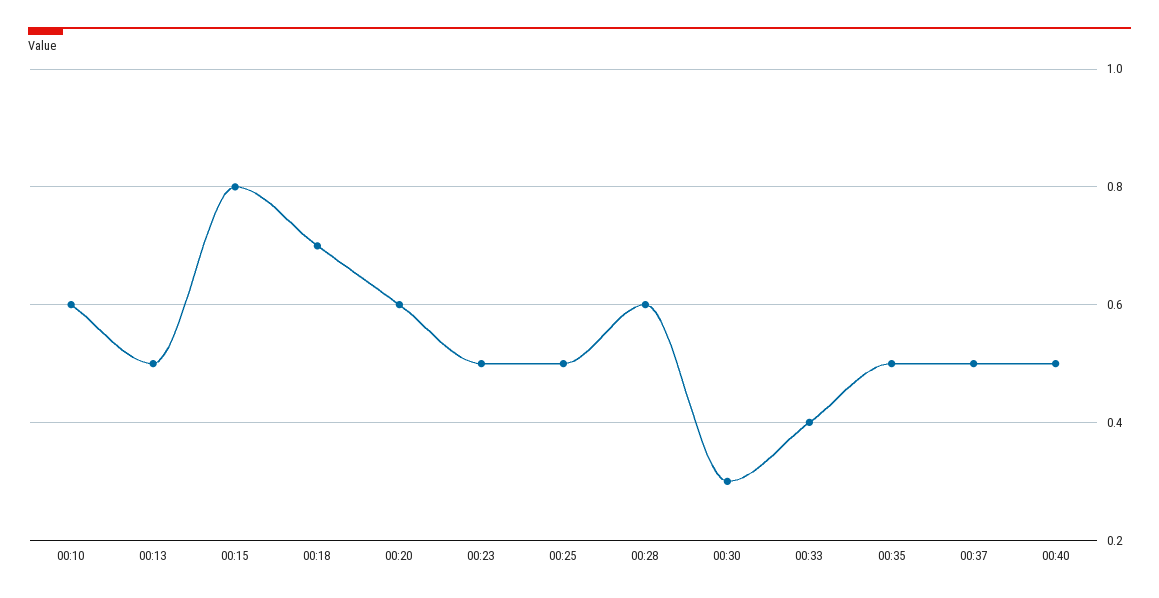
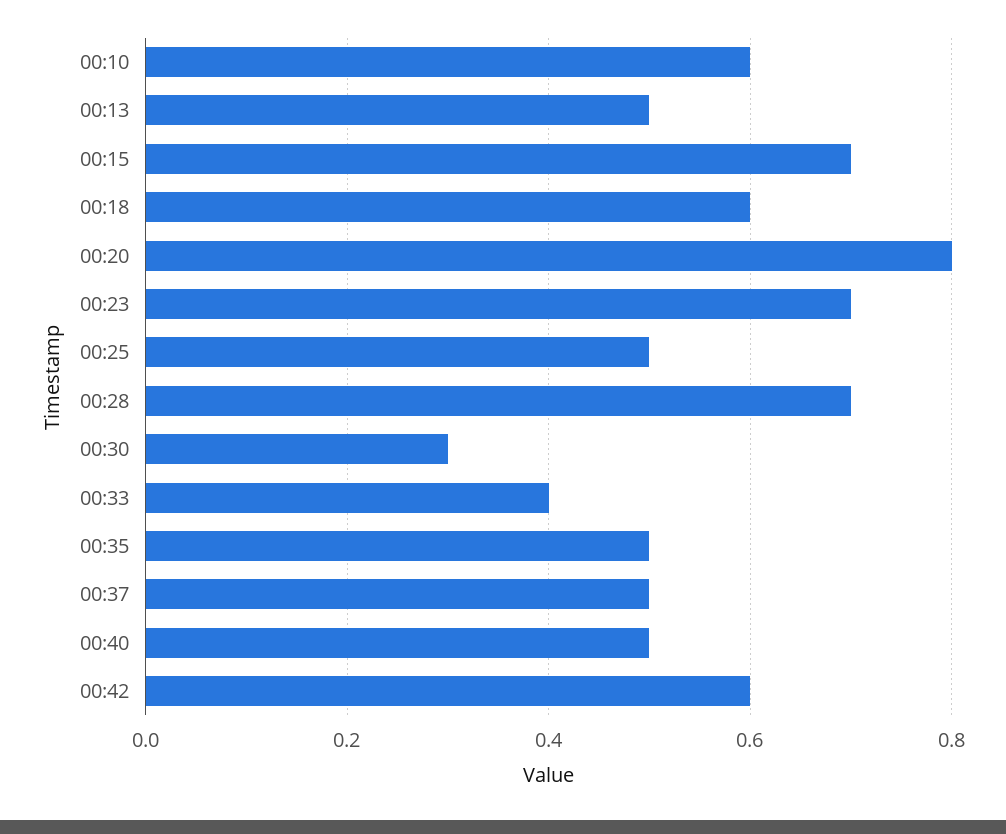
00:15: 0.8 -> 0.7
00:18: 0.7 -> 0.6
00:20: 0.6 -> 0.8
00:23: 0.5 -> 0.7
00:28: 0.6 -> 0.7
00:42: none -> 0.6

